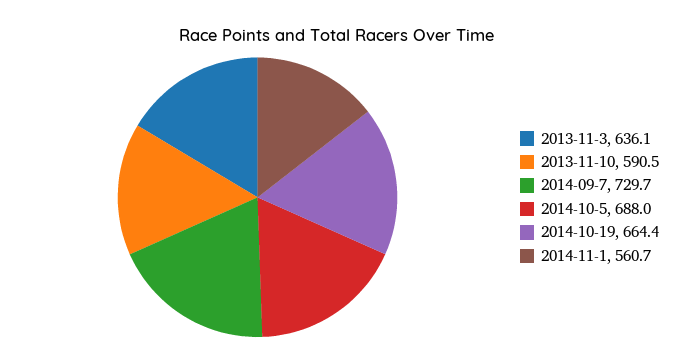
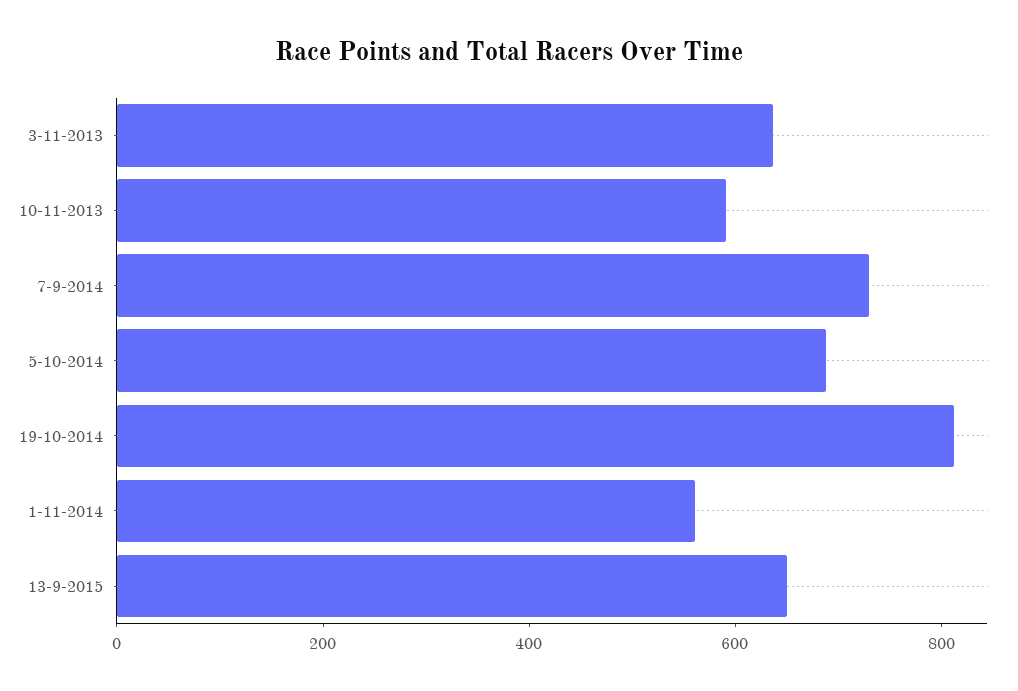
2014-10-19: 664.4 -> 800
13-9-2015: none -> 650

